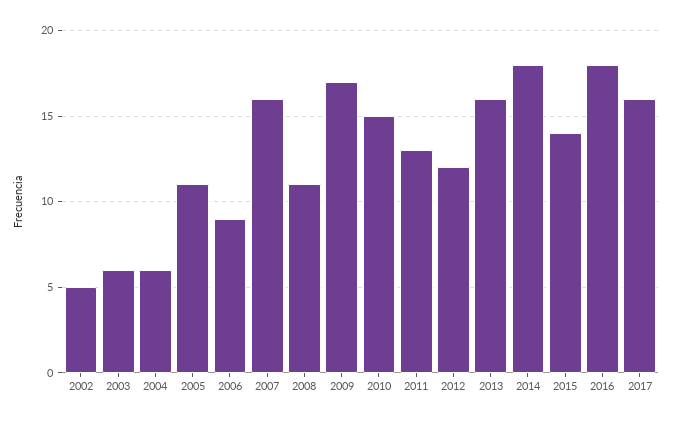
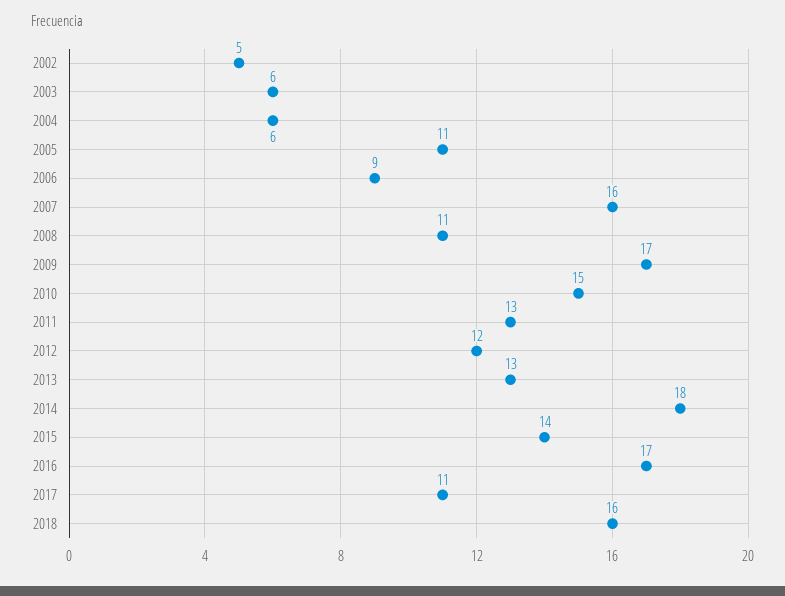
2013: 16 -> 13
2016: 18 -> 17
2017: 16 -> 11
2018: none -> 16

